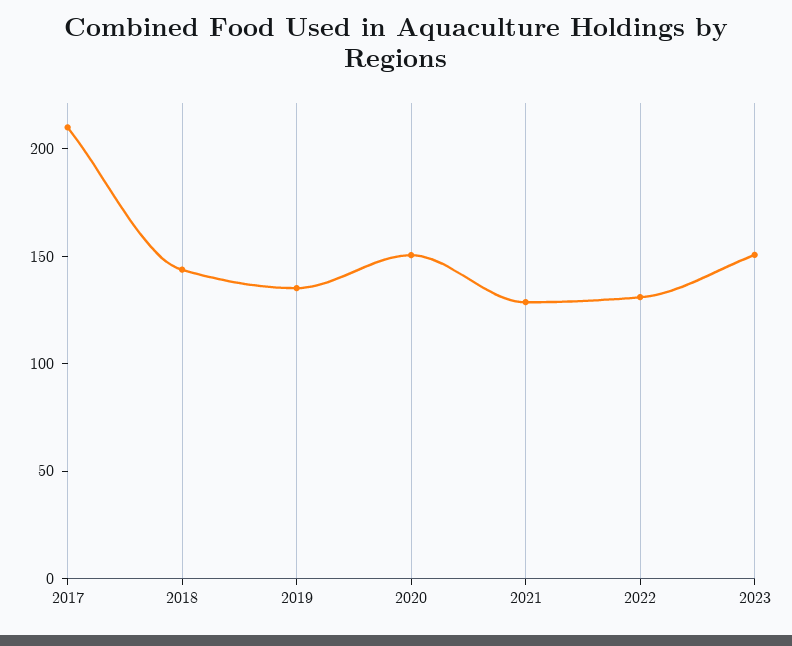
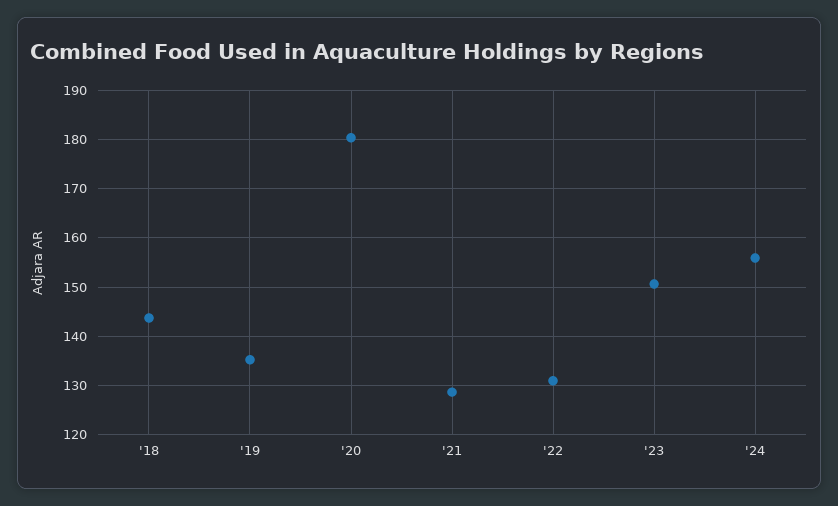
2017: 210 -> none
2020: 150 -> 180
'24: none -> 156

